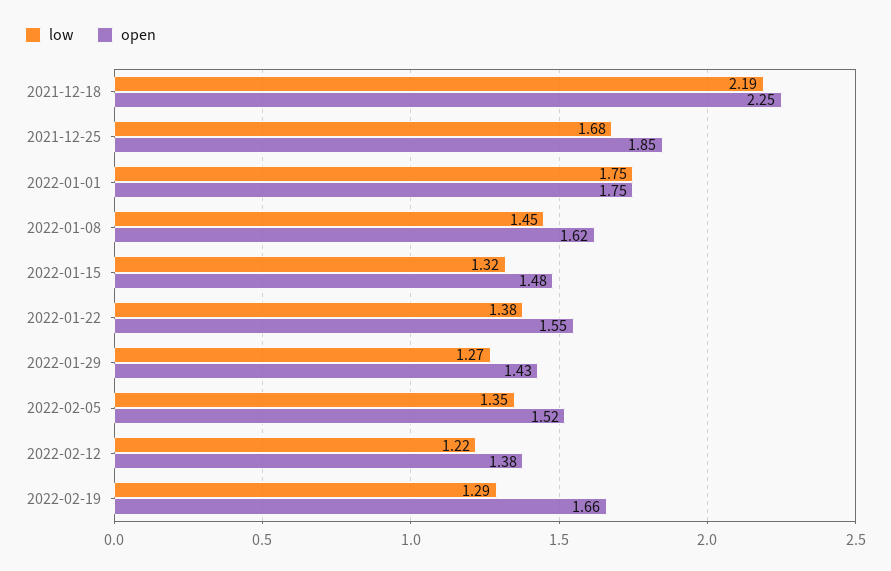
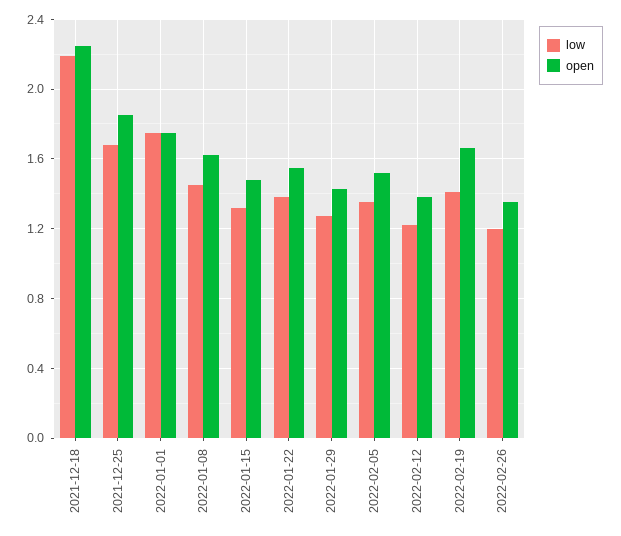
low, 2022-02-19: 1.29 -> 1.4
low, 2022-02-26: none -> 1.2
open, 2022-02-26: none -> 1.35

